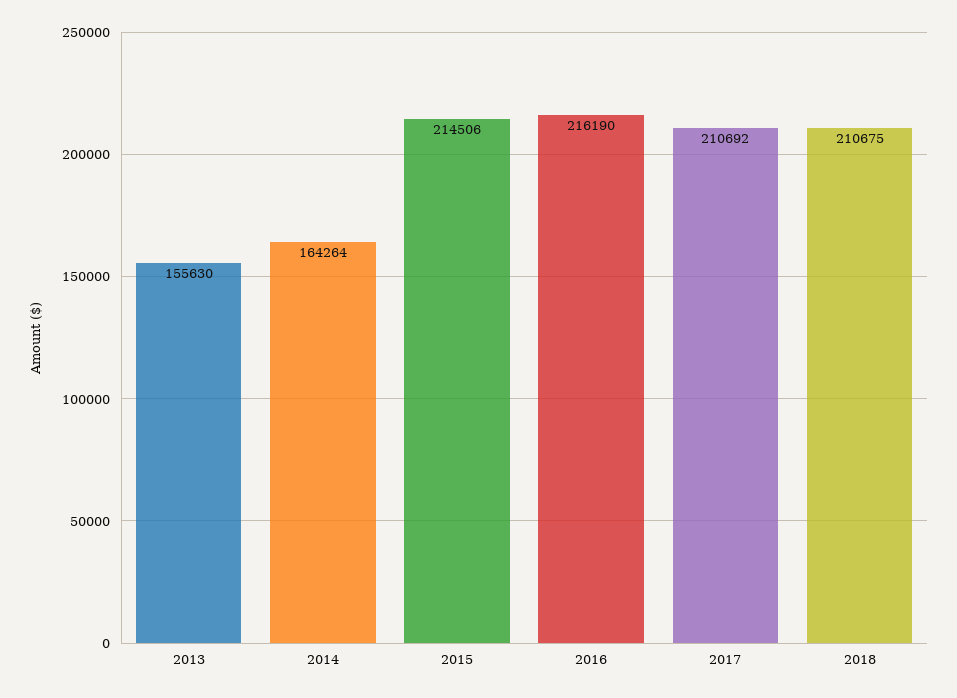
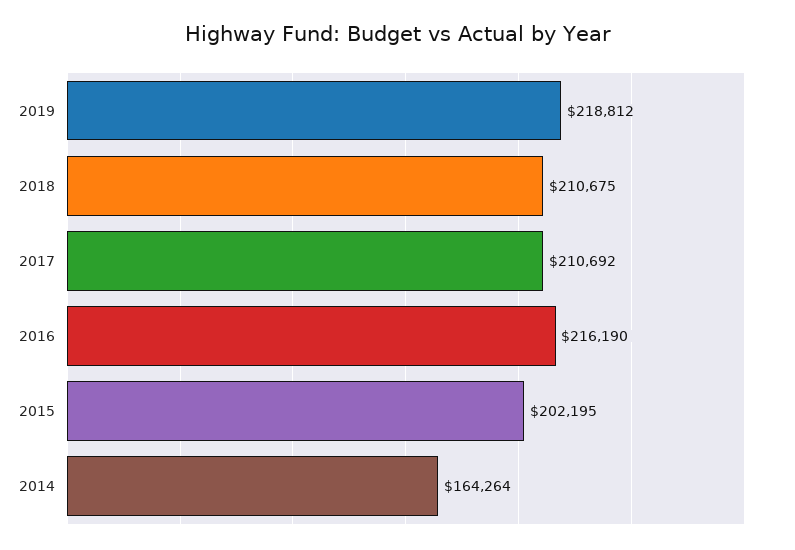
2013: 155630 -> none
2015: 214506 -> 202195
2019: none -> 218812

